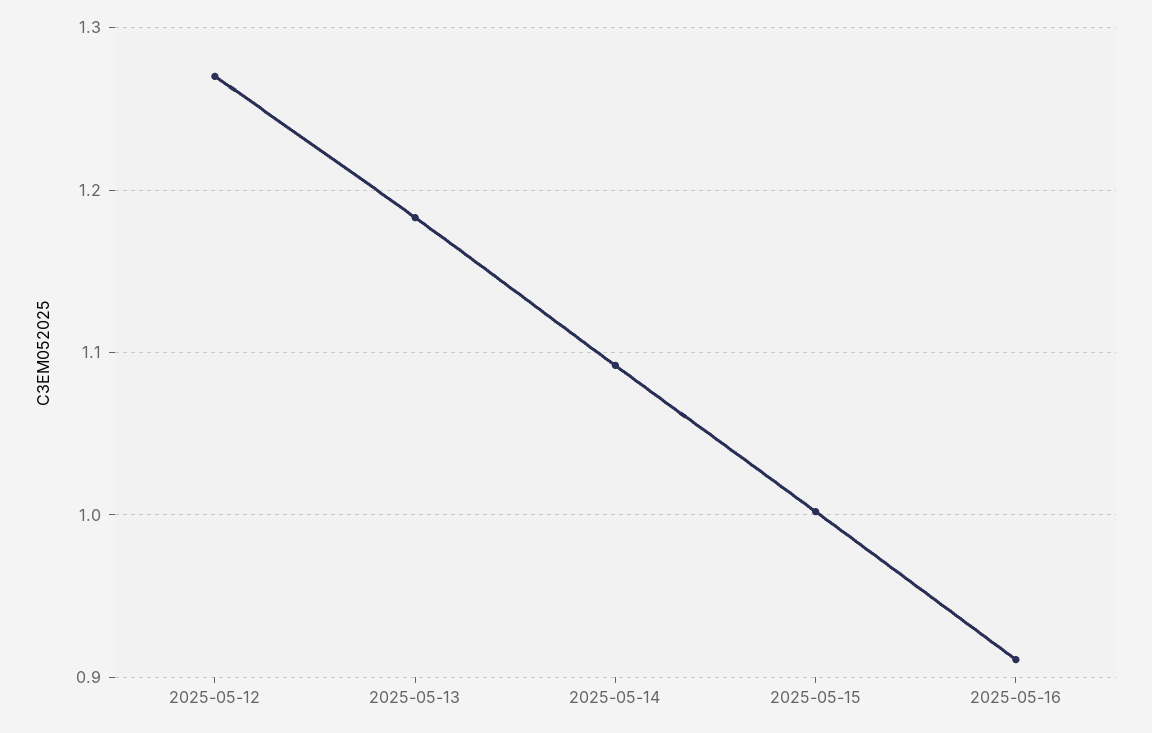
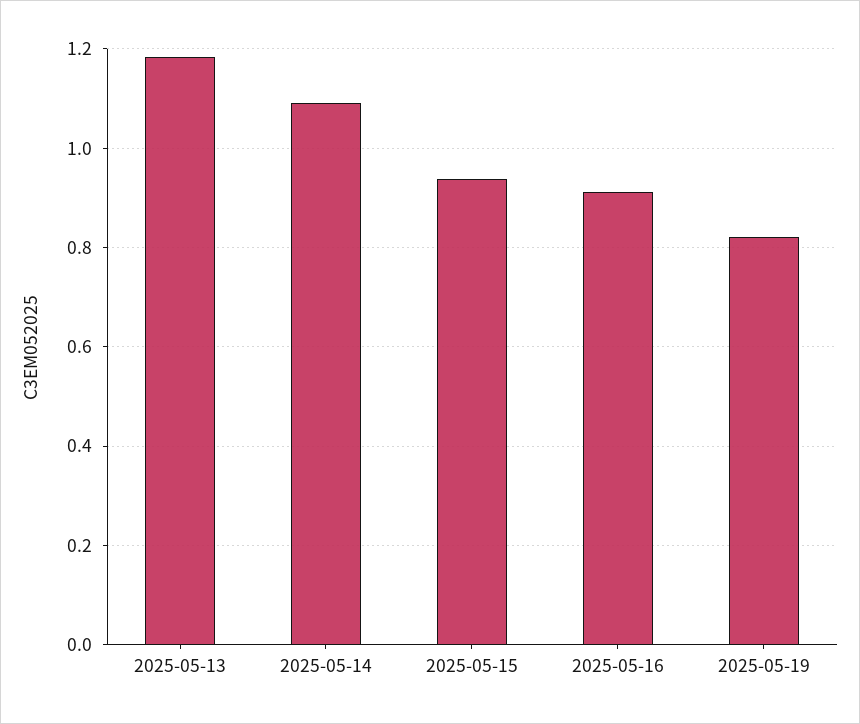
2025-05-12: 1.27 -> none
2025-05-15: 1 -> 0.94
2025-05-19: none -> 0.82

